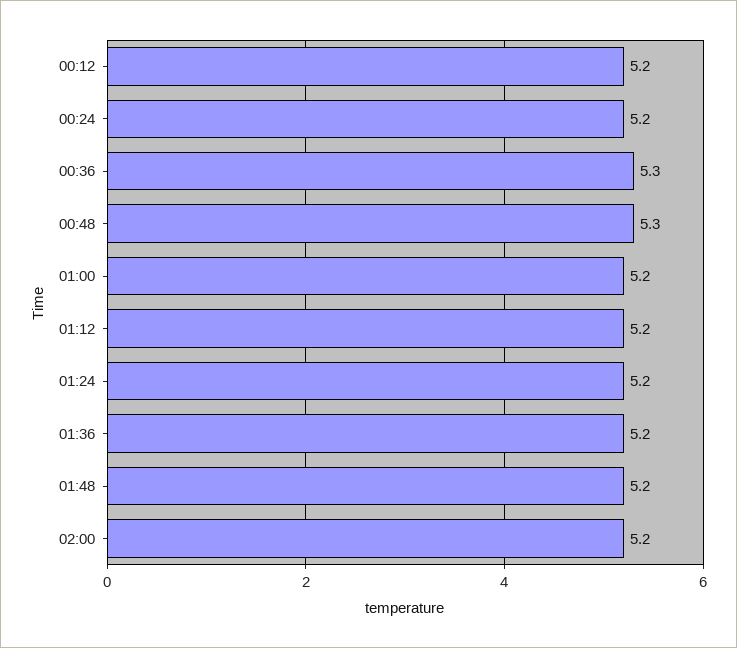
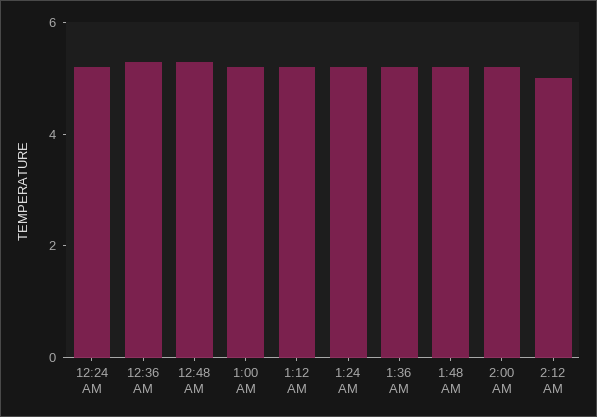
00:12: 5.2 -> none
2:12 AM: none -> 5

